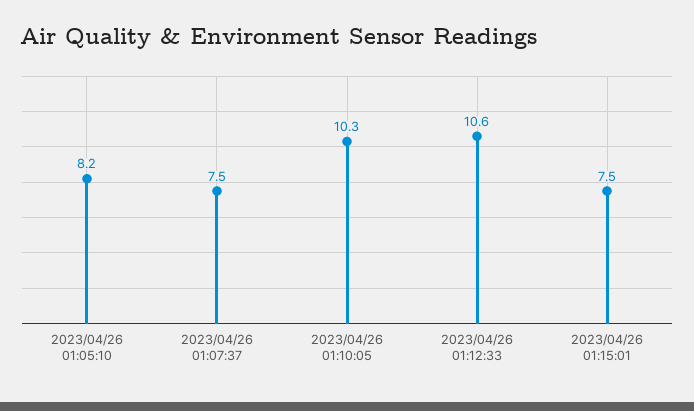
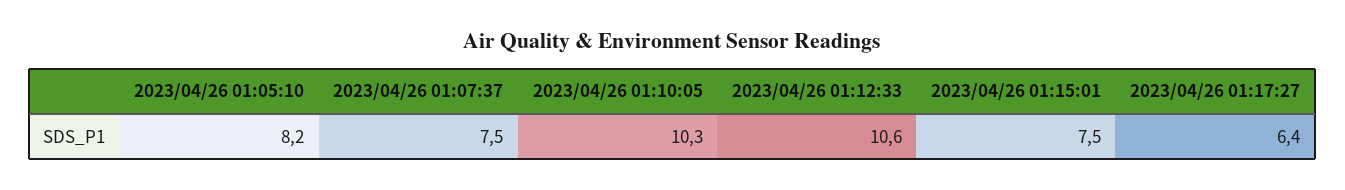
2023/04/26 01:17:27: none -> 6.4

